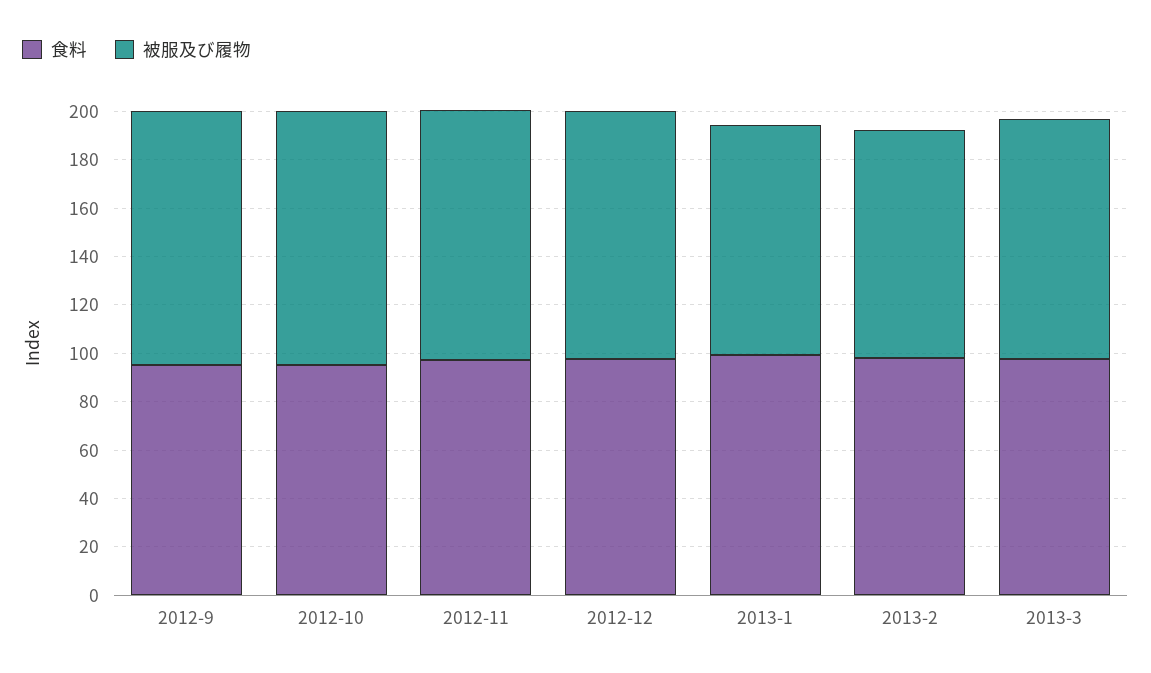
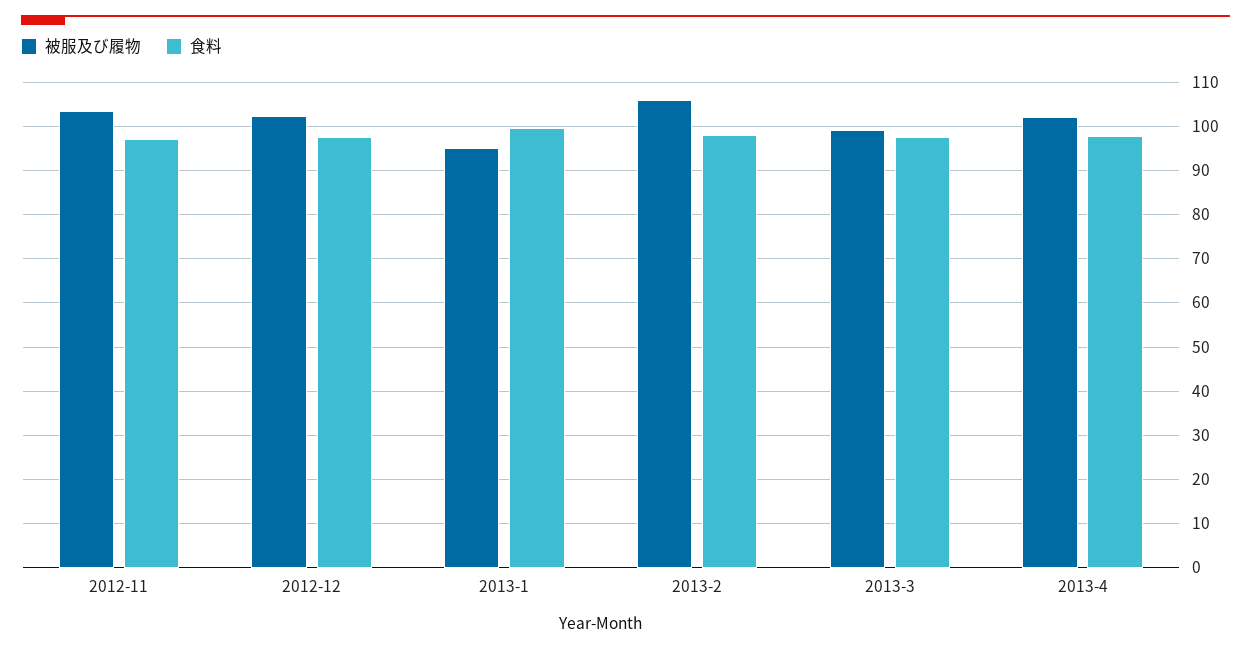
食料, 2012-9: 95 -> none
被服及び履物, 2012-9: 105 -> none
食料, 2012-10: 95 -> none
被服及び履物, 2012-10: 105 -> none
被服及び履物, 2013-2: 95 -> 106
被服及び履物, 2013-4: none -> 102
食料, 2013-4: none -> 98

